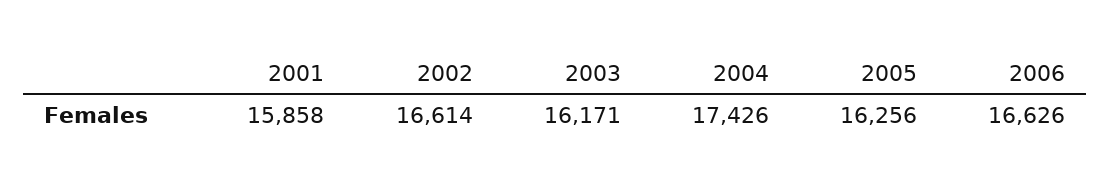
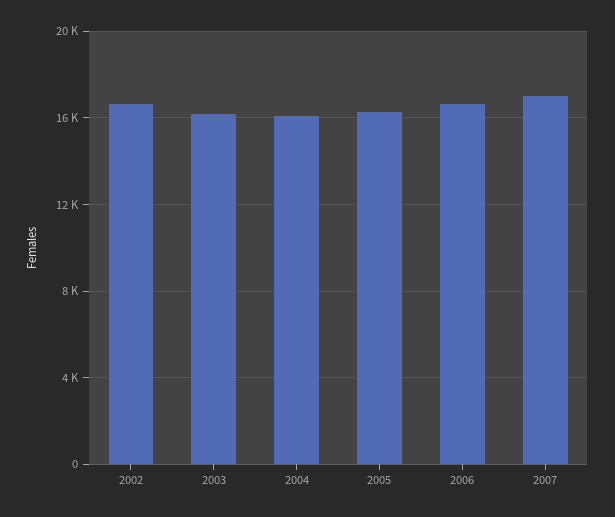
2001: 15858 -> none
2004: 17426 -> 16000
2007: none -> 17000

